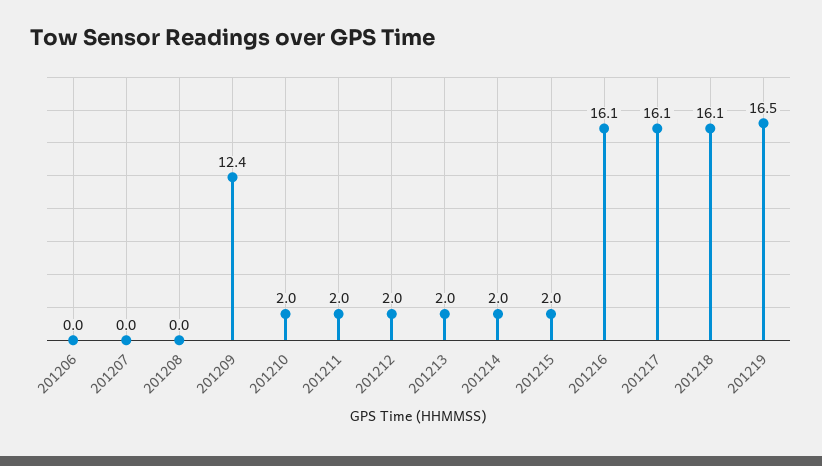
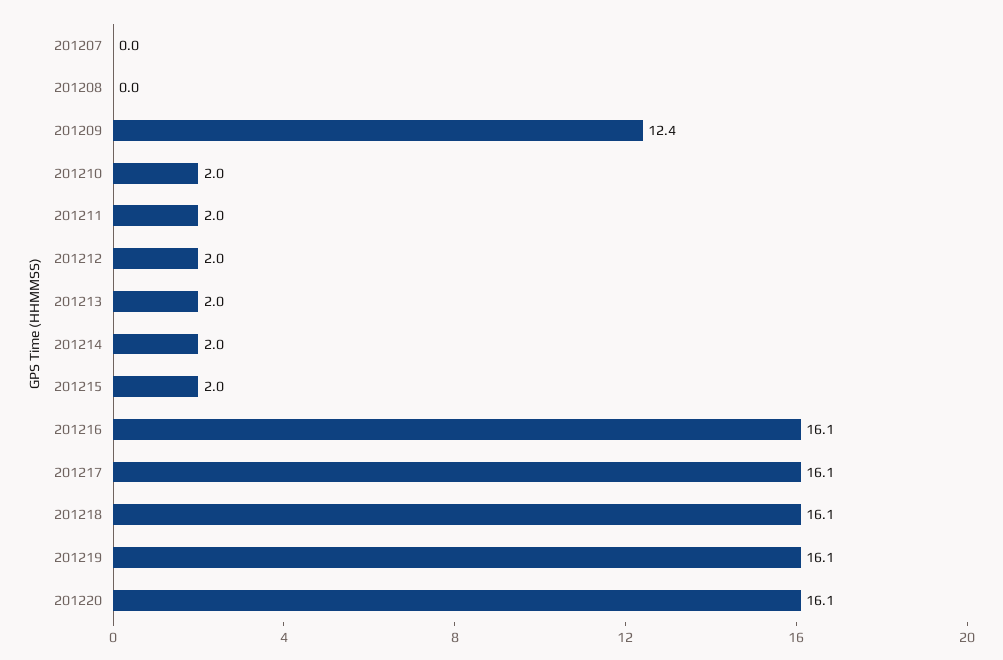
201206: 0 -> none
201219: 16.5 -> 16.1
201220: none -> 16.1

